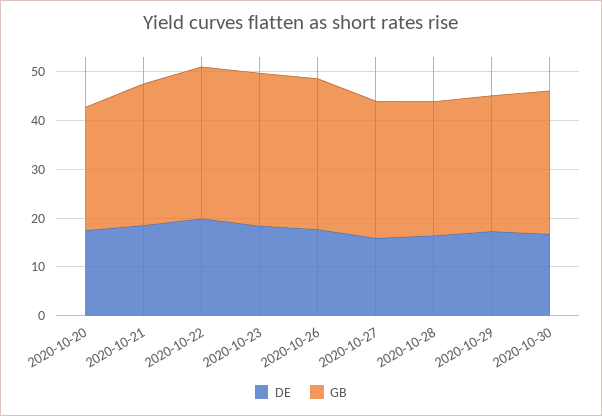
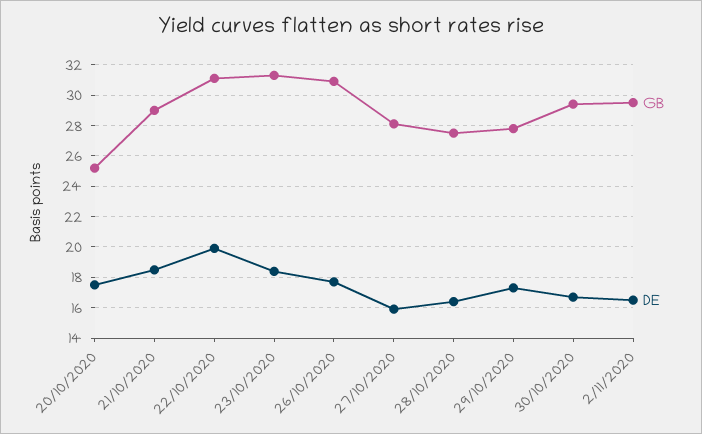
GB, 2/11/2020: none -> 29.5
DE, 2/11/2020: none -> 16.5

